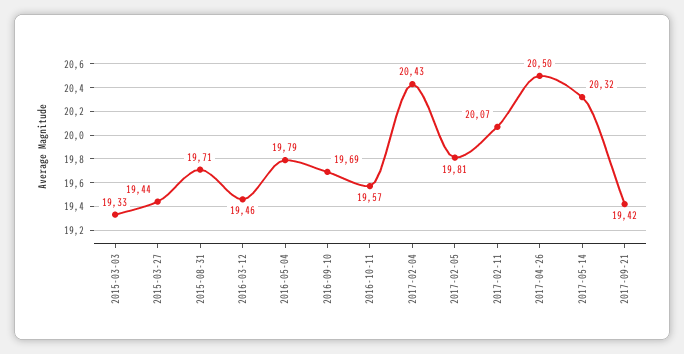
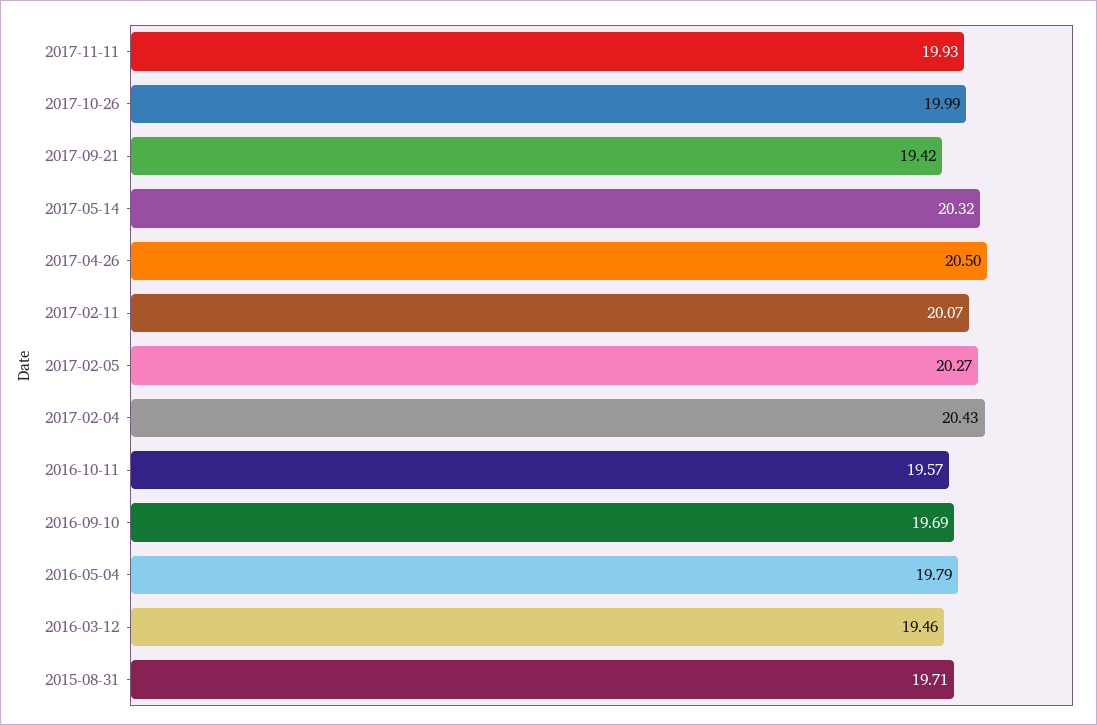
2015-03-03: 19.33 -> none
2015-03-27: 19.44 -> none
2017-02-05: 19.81 -> 20.27
2017-11-11: none -> 19.93
2017-10-26: none -> 19.99

